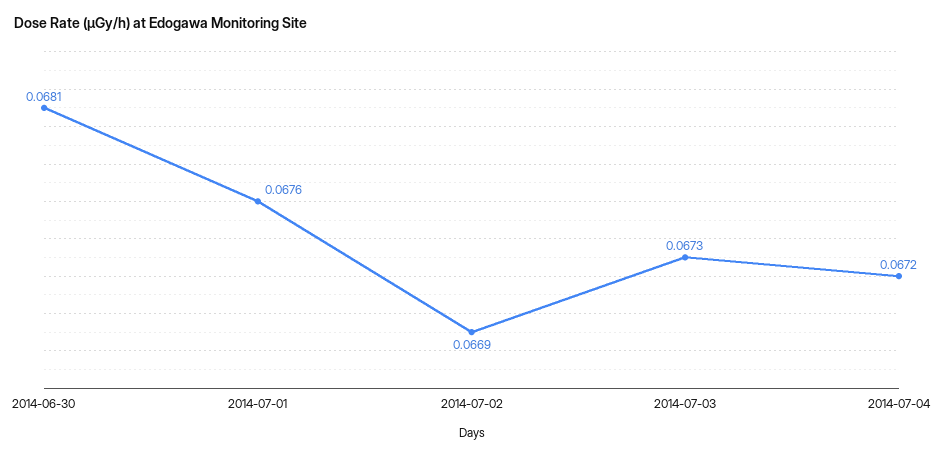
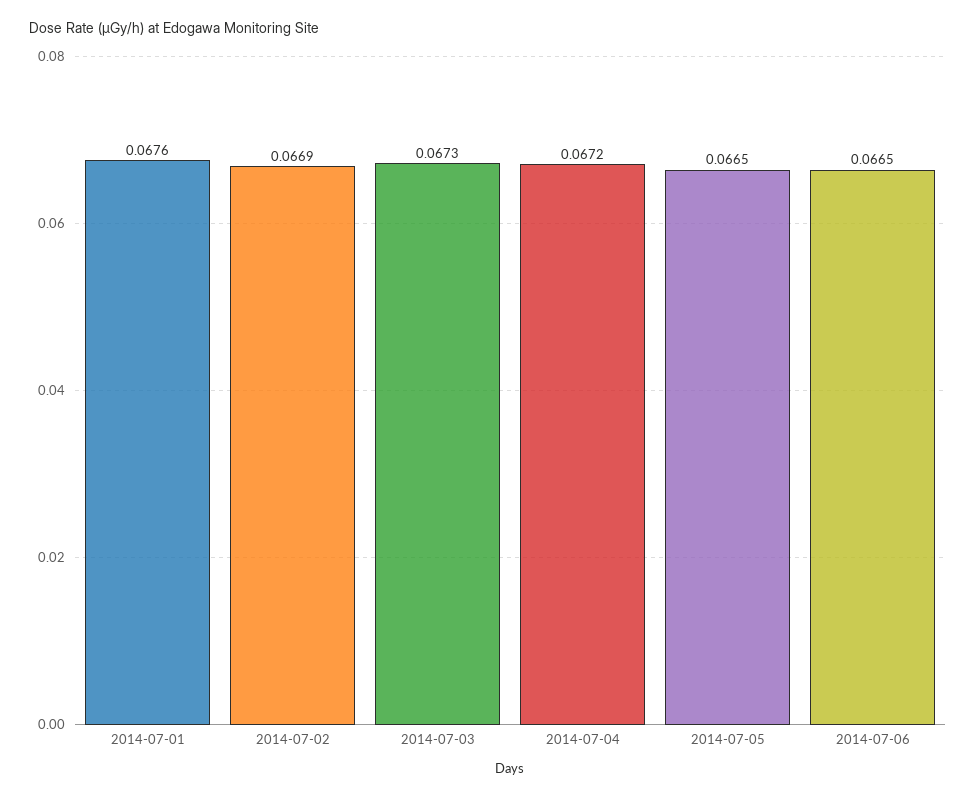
2014-06-30: 0.0681 -> none
2014-07-05: none -> 0.0665
2014-07-06: none -> 0.0665

